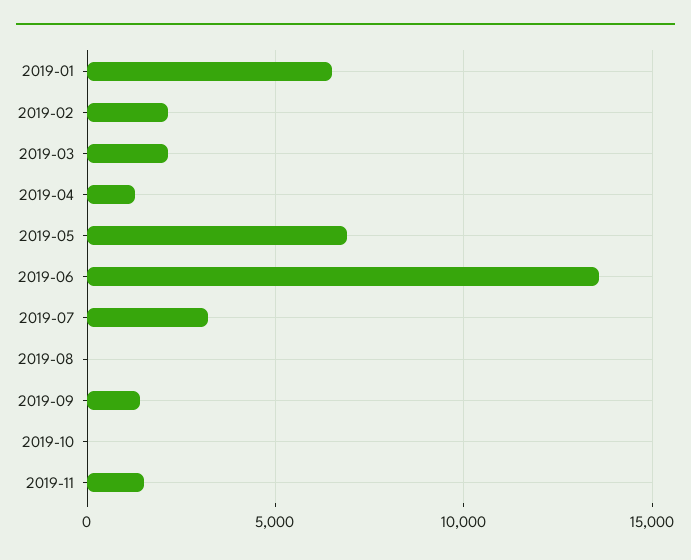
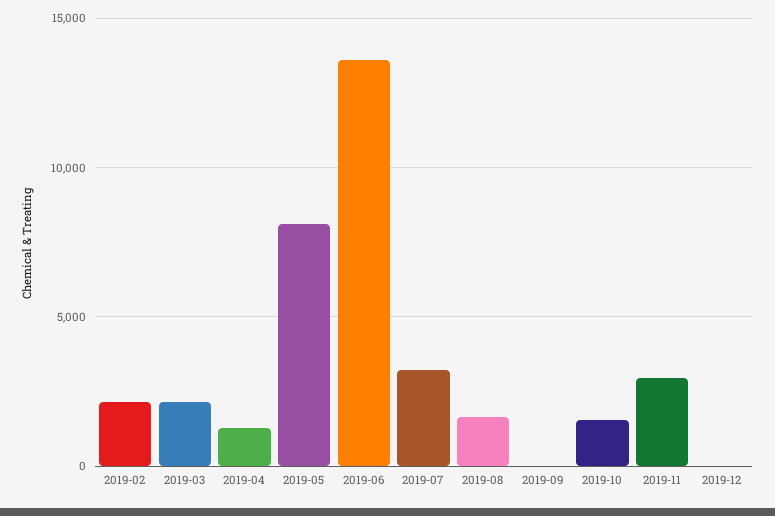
2019-01: 6500 -> none
2019-05: 7000 -> 8000
2019-08: 0 -> 1500
2019-09: 1500 -> 0
2019-10: 0 -> 1500
2019-11: 1500 -> 3000
2019-12: none -> 0

